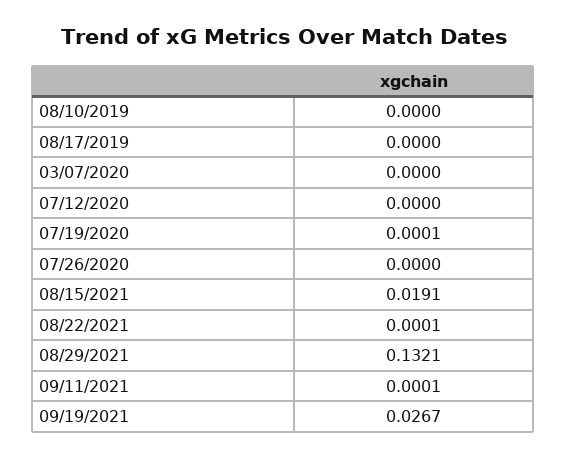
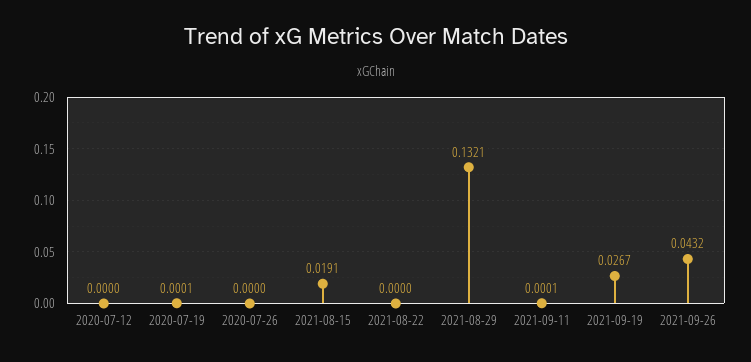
08/10/2019: 0 -> none
08/17/2019: 0 -> none
03/07/2020: 0 -> none
08/22/2021: 0.0001 -> 0
2021-09-26: none -> 0.0432

